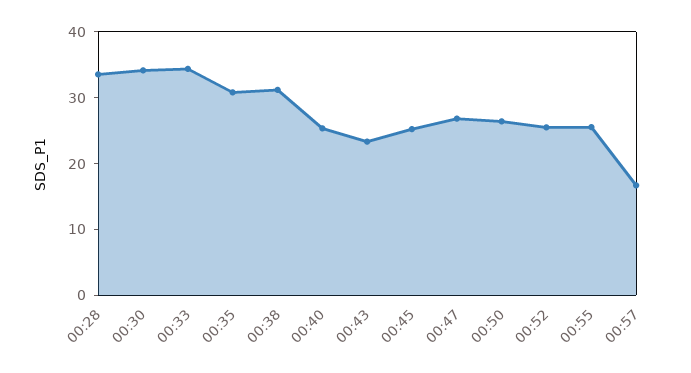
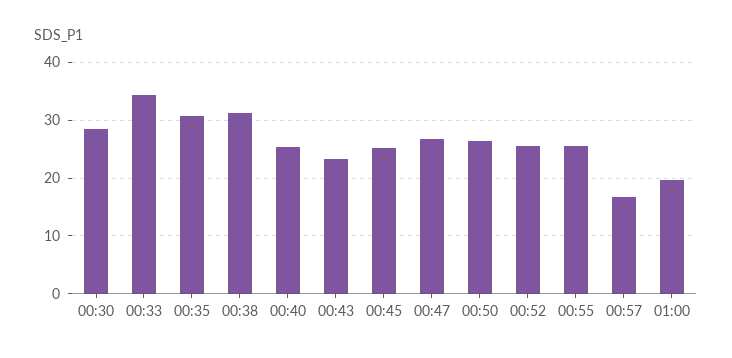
00:28: 34 -> none
00:30: 34 -> 28
01:00: none -> 20

